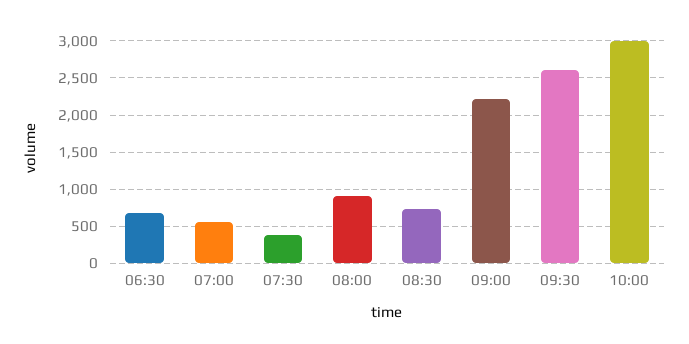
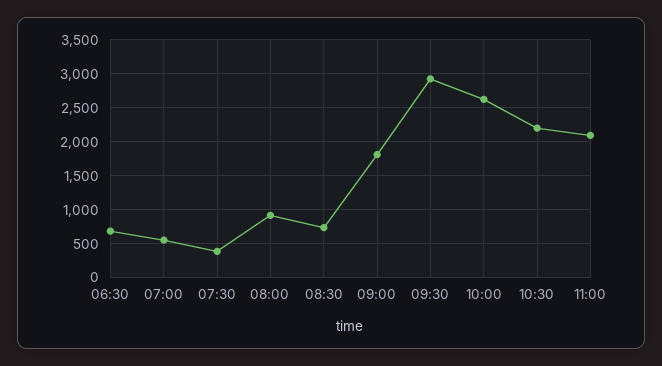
09:00: 2200 -> 1800
09:30: 2600 -> 2900
10:00: 3000 -> 2600
10:30: none -> 2200
11:00: none -> 2100

